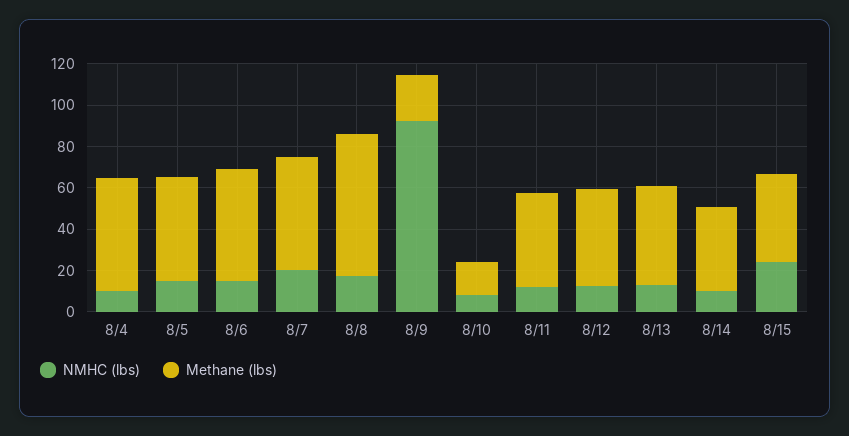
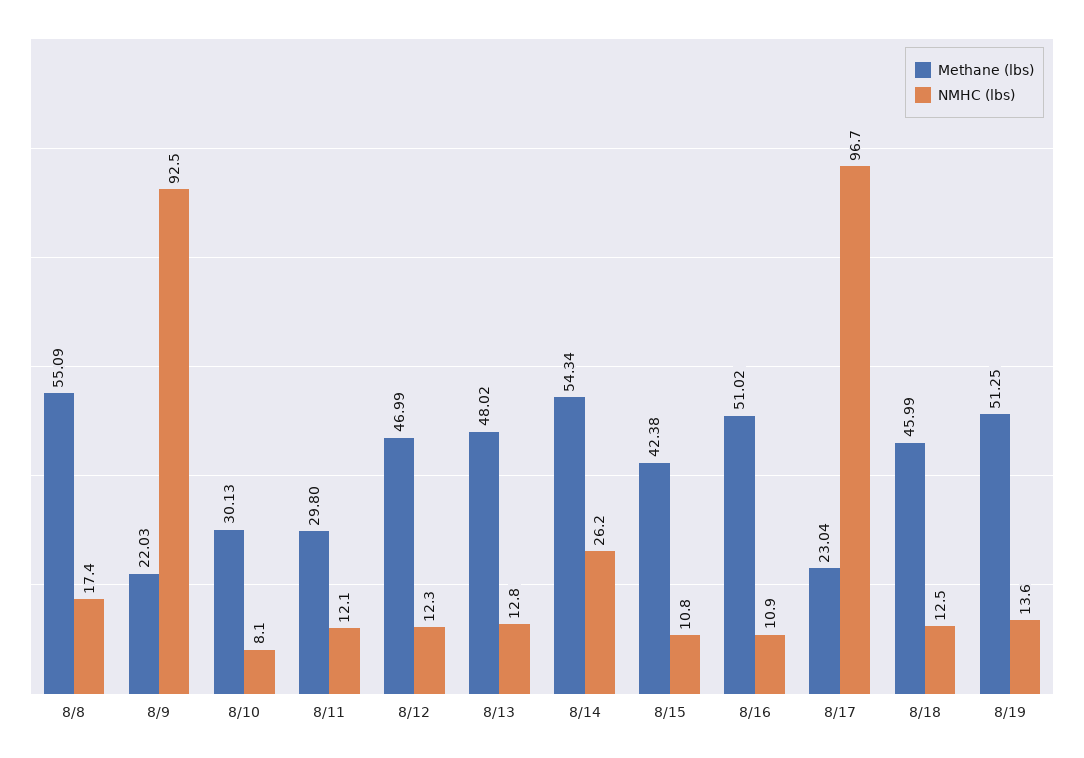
NMHC (lbs), 8/4: 10 -> none
Methane (lbs), 8/4: 55 -> none
NMHC (lbs), 8/5: 15 -> none
Methane (lbs), 8/5: 50 -> none
NMHC (lbs), 8/6: 15 -> none
Methane (lbs), 8/6: 55 -> none
NMHC (lbs), 8/7: 20 -> none
Methane (lbs), 8/7: 55 -> none
Methane (lbs), 8/8: 70 -> 55.09
Methane (lbs), 8/10: 15 -> 30.13
Methane (lbs), 8/11: 45 -> 29.8
NMHC (lbs), 8/14: 10 -> 26.2
Methane (lbs), 8/14: 40 -> 54.34
NMHC (lbs), 8/15: 25 -> 10.8
Methane (lbs), 8/16: none -> 51.02
NMHC (lbs), 8/16: none -> 10.9
Methane (lbs), 8/17: none -> 23.04
NMHC (lbs), 8/17: none -> 96.7
Methane (lbs), 8/18: none -> 45.99
NMHC (lbs), 8/18: none -> 12.5
Methane (lbs), 8/19: none -> 51.25
NMHC (lbs), 8/19: none -> 13.6

